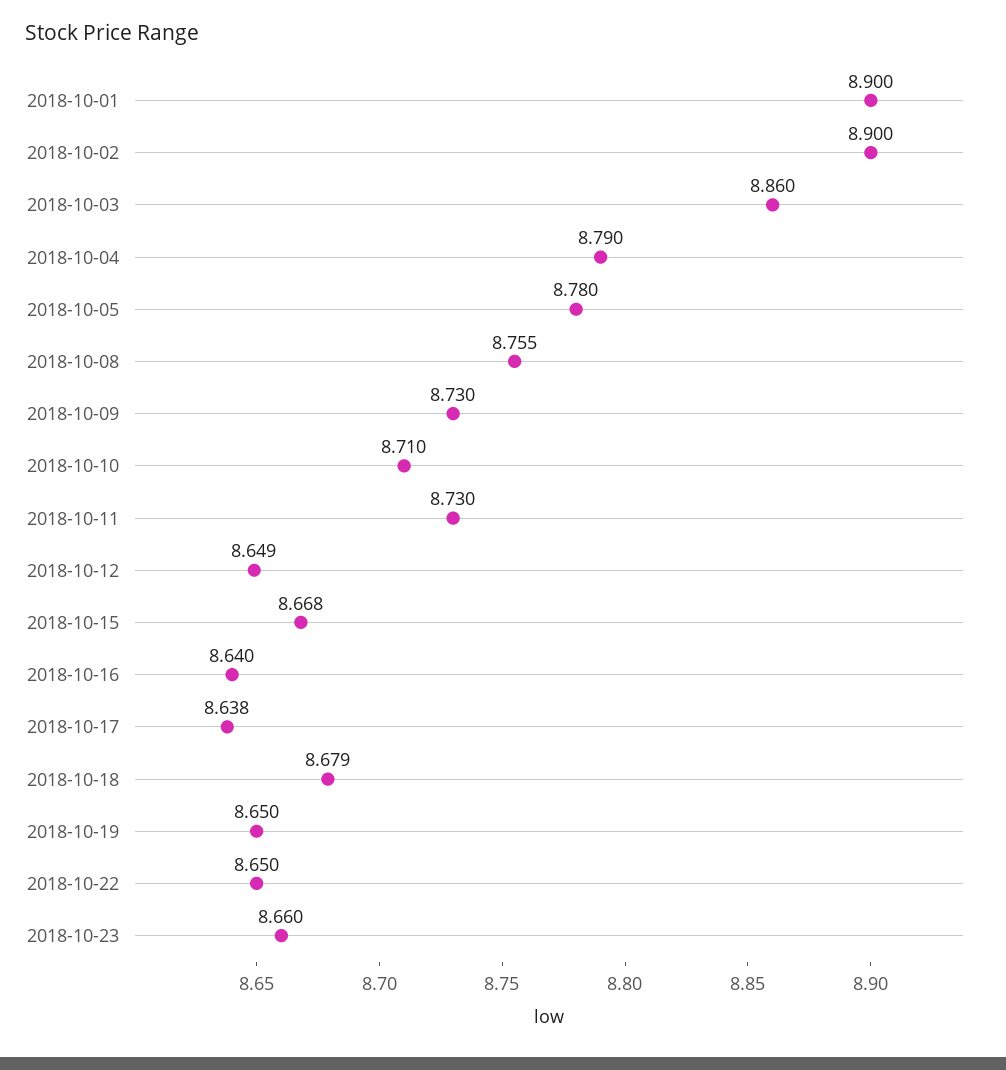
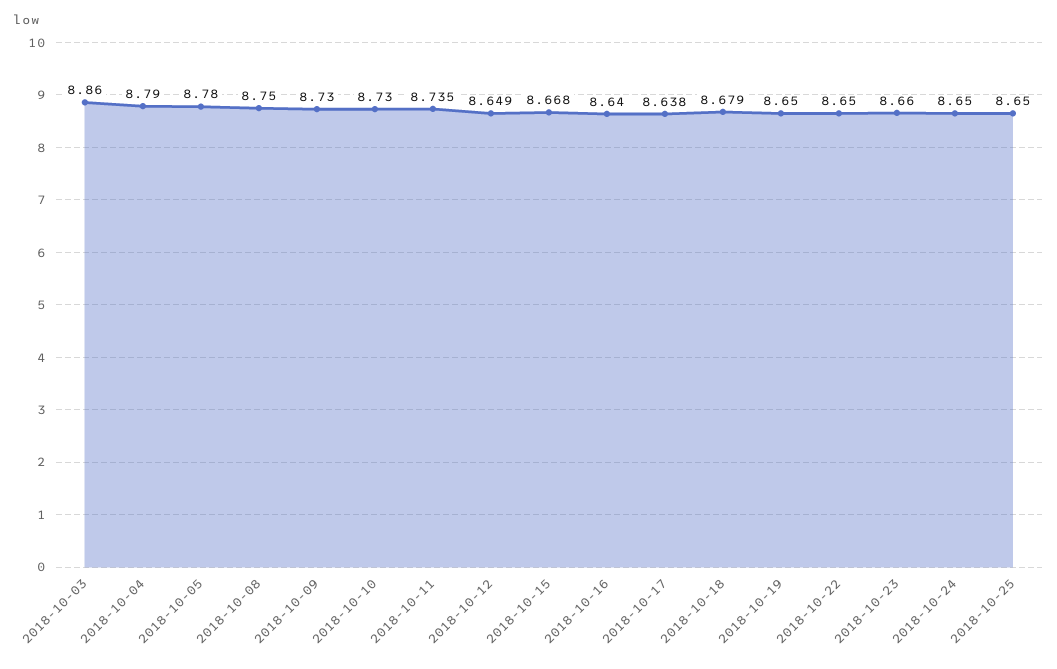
2018-10-01: 8.9 -> none
2018-10-02: 8.9 -> none
2018-10-08: 8.755 -> 8.75
2018-10-10: 8.71 -> 8.73
2018-10-11: 8.73 -> 8.735
2018-10-24: none -> 8.65
2018-10-25: none -> 8.65

